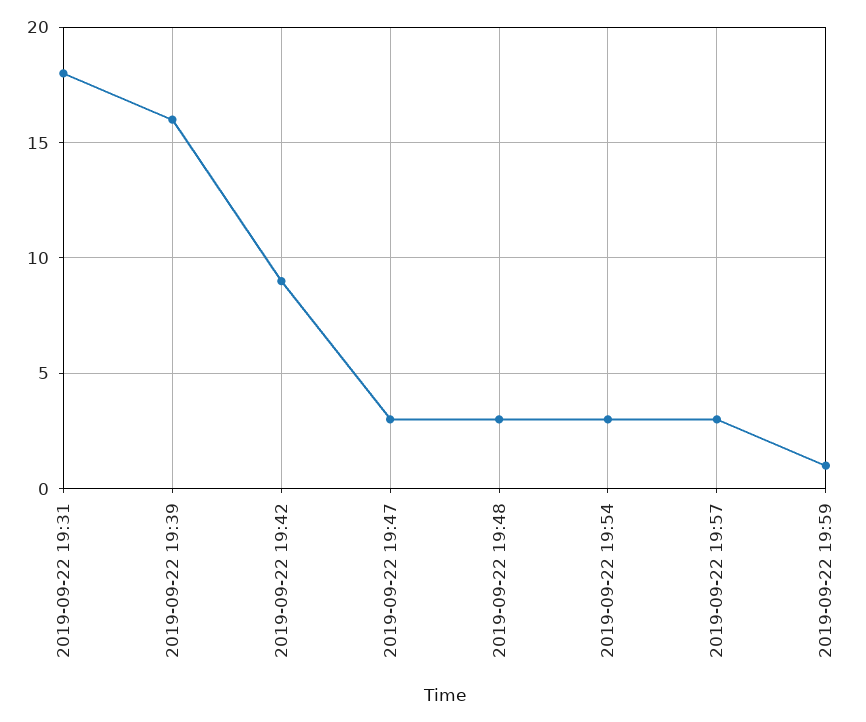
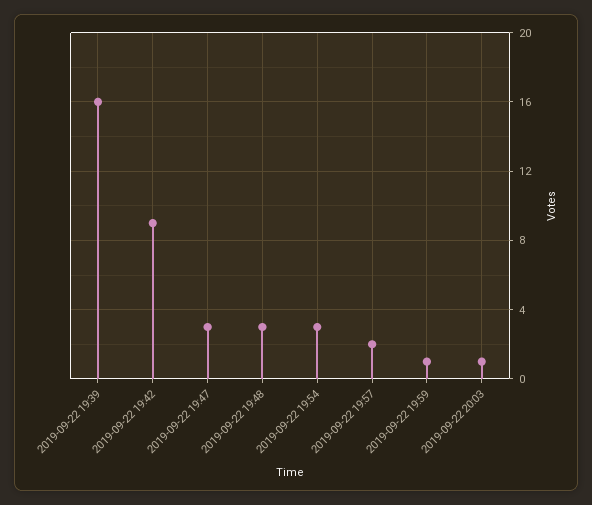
2019-09-22 19:31: 18 -> none
2019-09-22 19:57: 3 -> 2
2019-09-22 20:03: none -> 1

